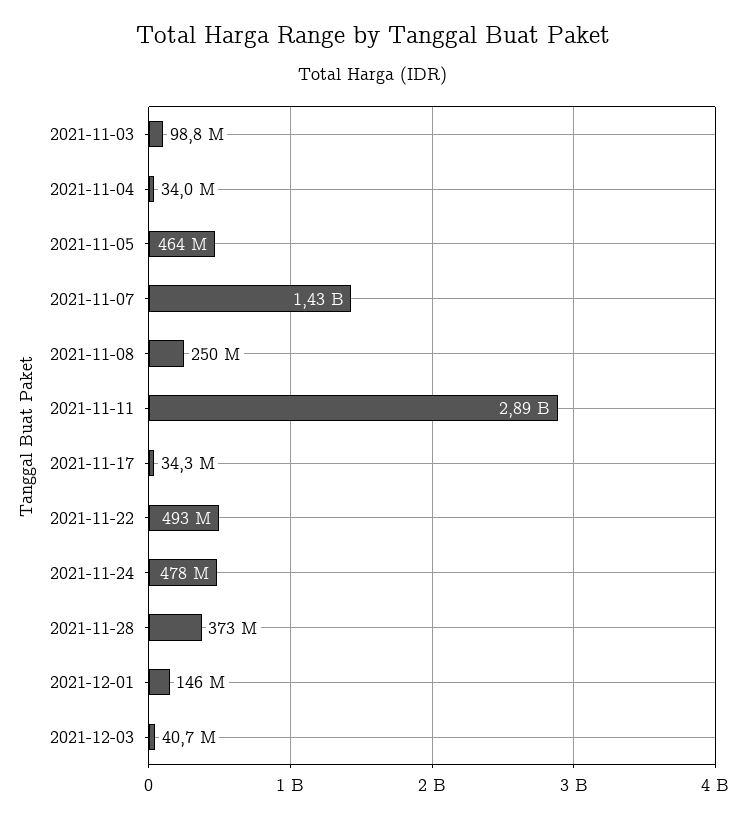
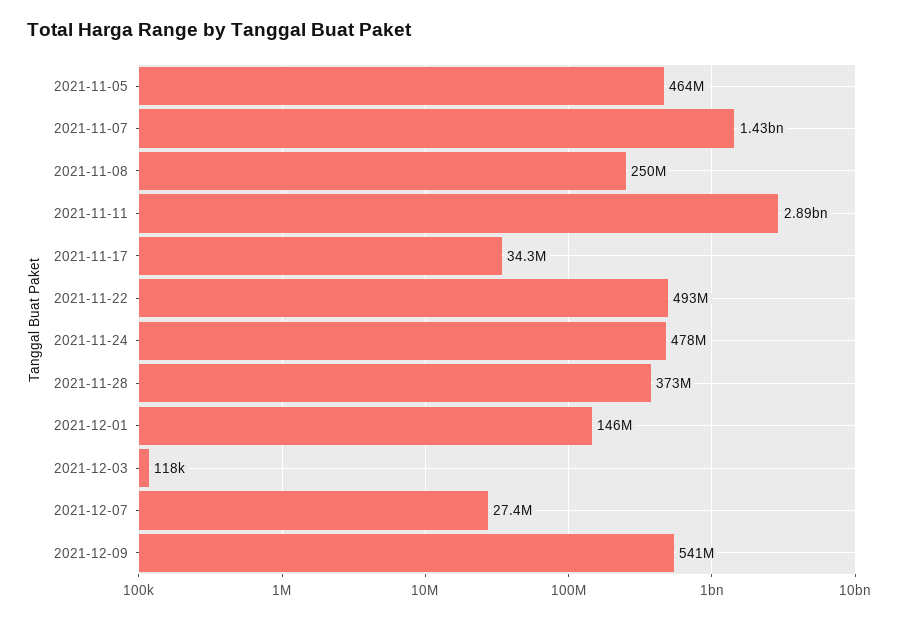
2021-11-03: 98800000 -> none
2021-11-04: 34000000 -> none
2021-12-03: 40700000 -> 118000
2021-12-07: none -> 27400000
2021-12-09: none -> 541000000

